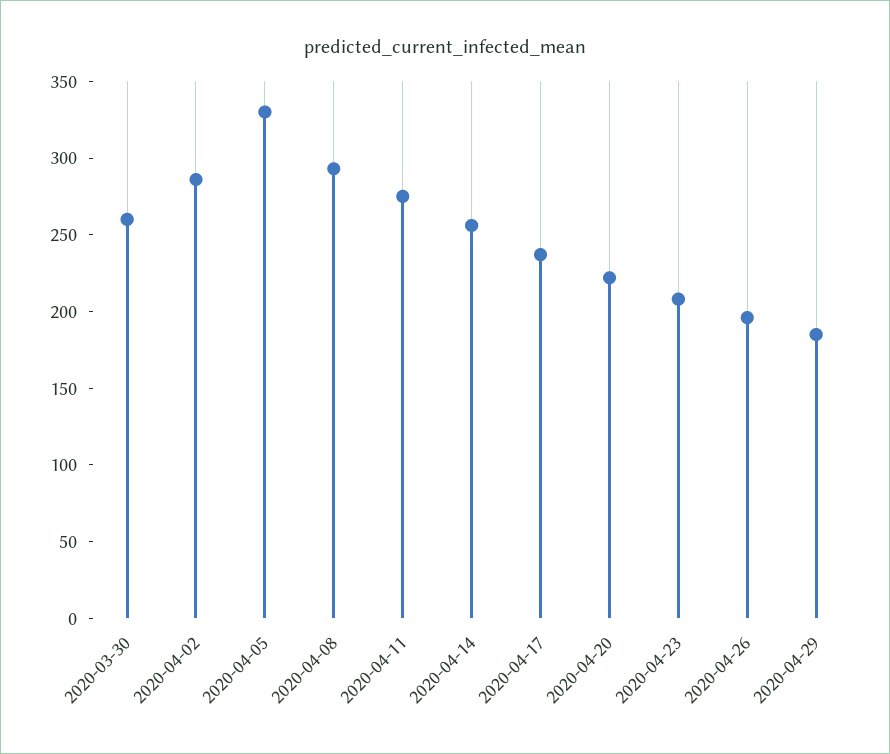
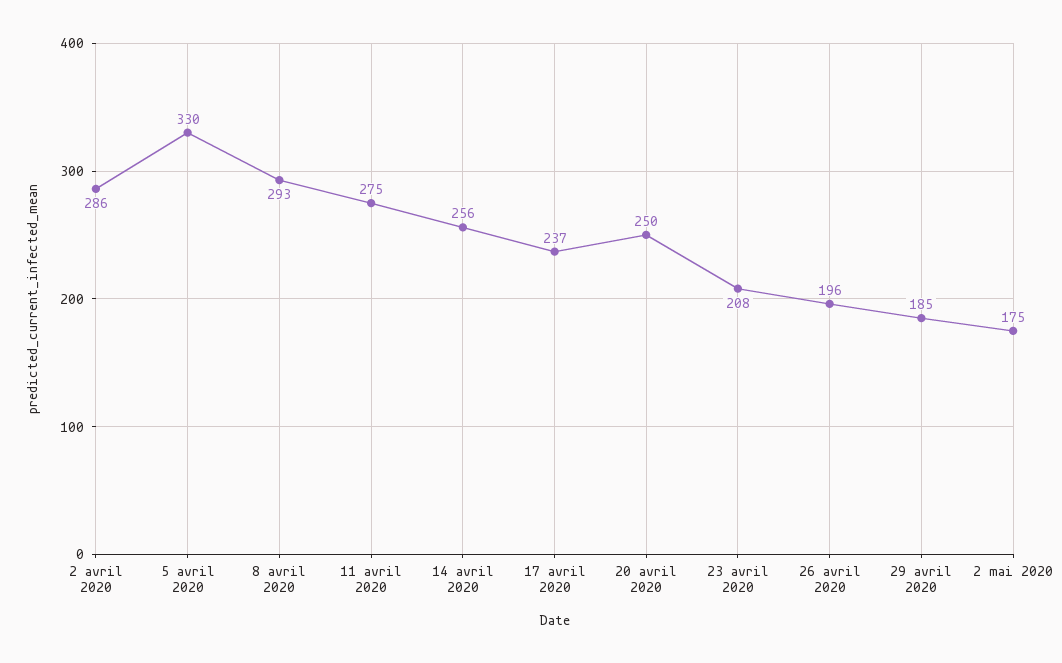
2020-03-30: 260 -> none
2020-04-20: 220 -> 250
2 mai 2020: none -> 175

